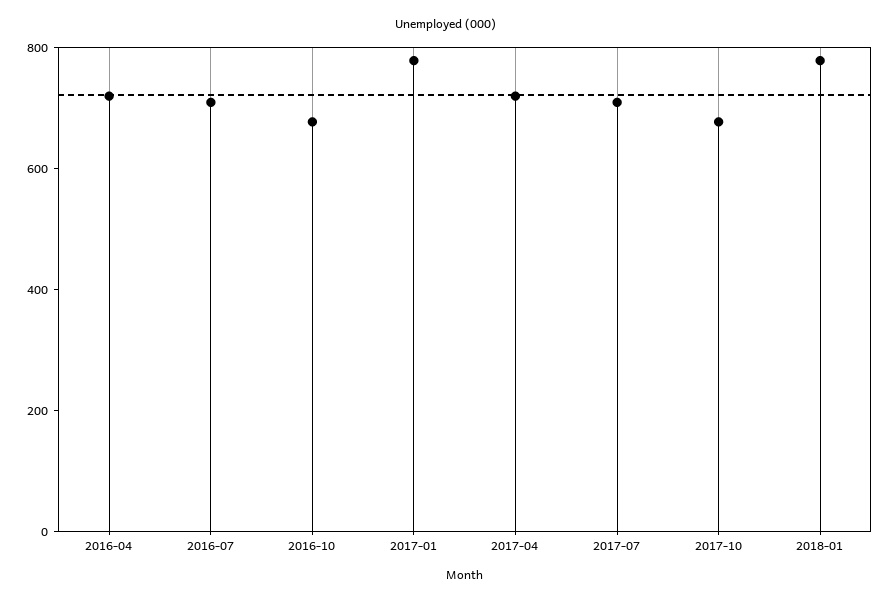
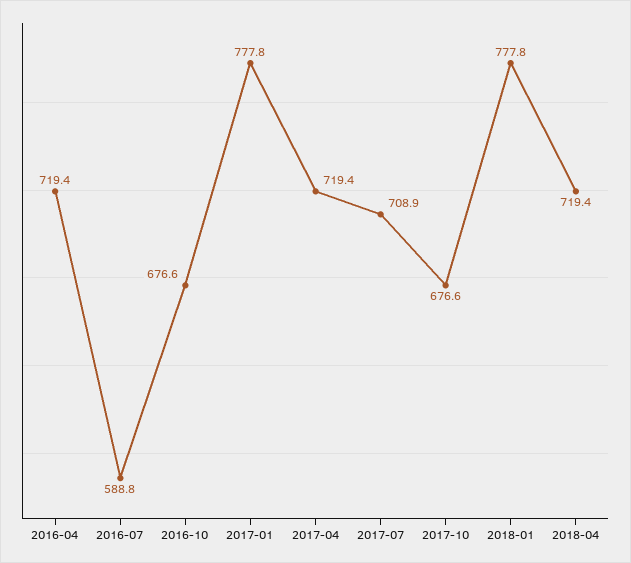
2016-07: 700 -> 588.8
2018-04: none -> 719.4

